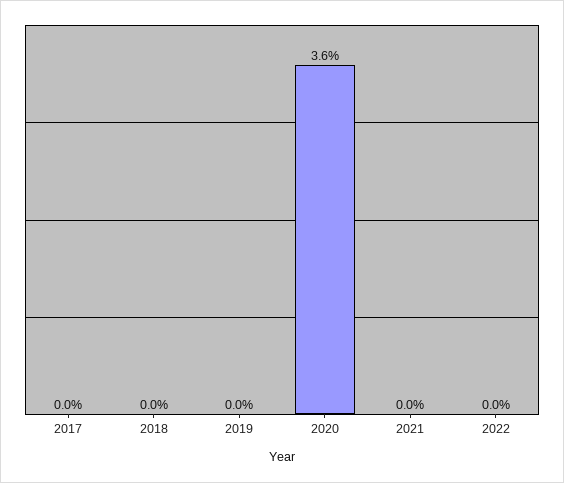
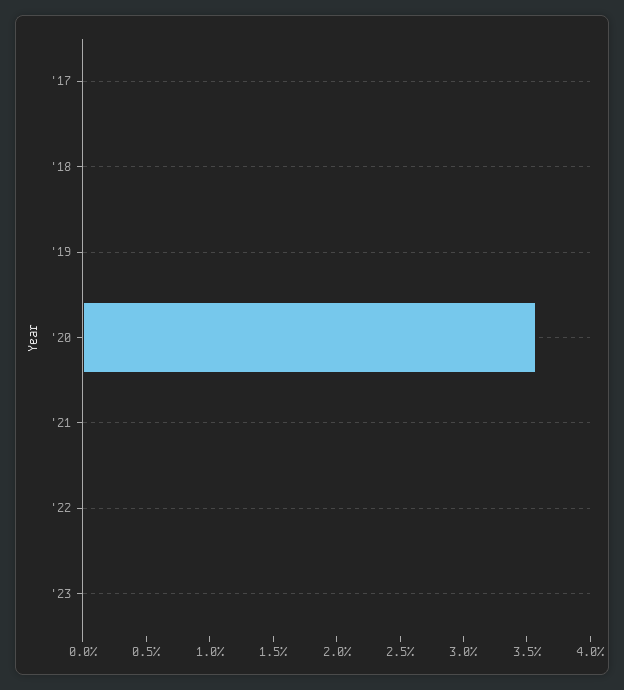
'23: none -> 0

